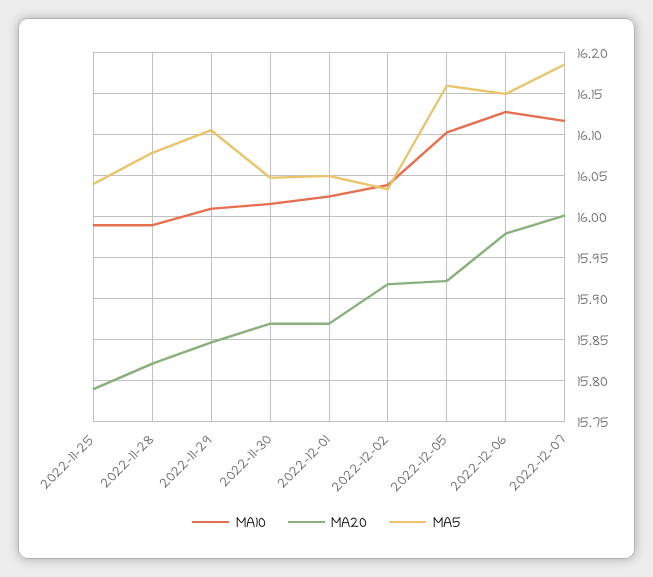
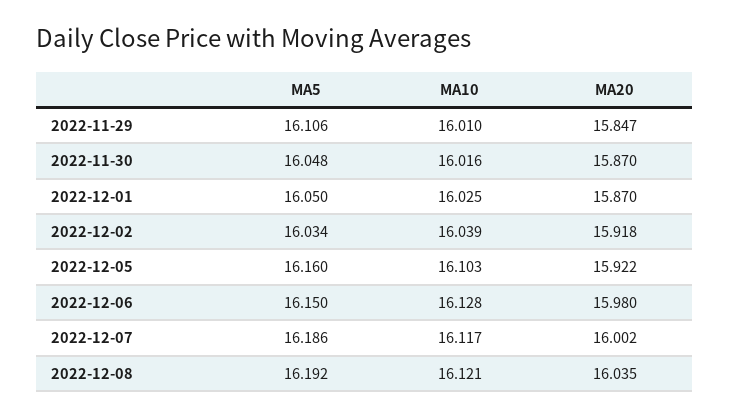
MA10, 2022-11-25: 15.99 -> none
MA20, 2022-11-25: 15.79 -> none
MA5, 2022-11-25: 16.04 -> none
MA10, 2022-11-28: 15.99 -> none
MA20, 2022-11-28: 15.82 -> none
MA5, 2022-11-28: 16.08 -> none
MA5, 2022-12-08: none -> 16.192
MA10, 2022-12-08: none -> 16.121
MA20, 2022-12-08: none -> 16.035

